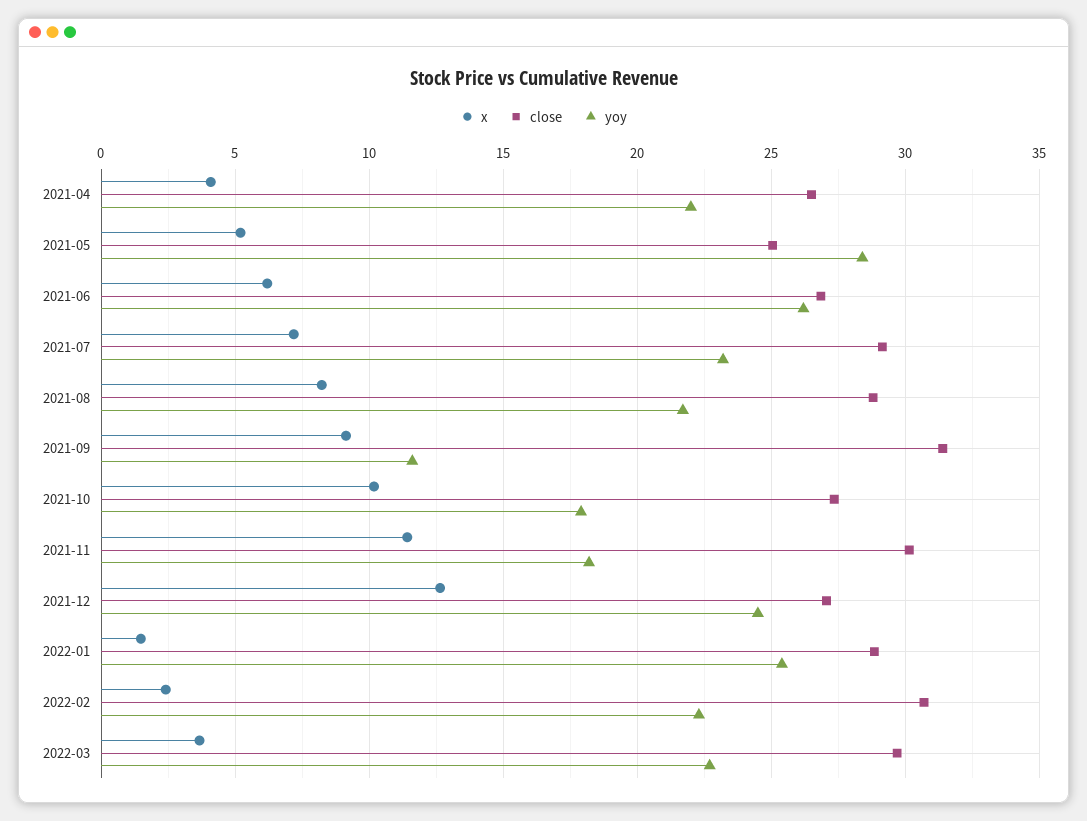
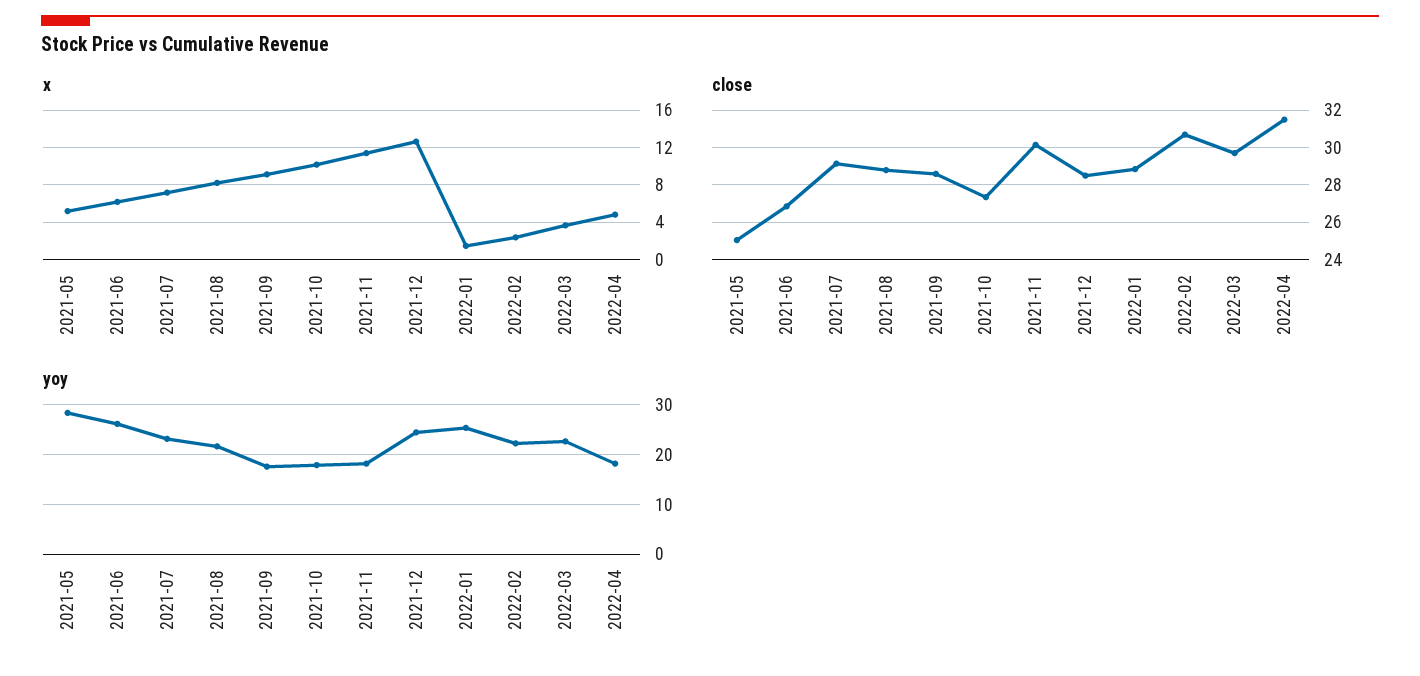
x, 2021-04: 4 -> none
close, 2021-04: 26.5 -> none
yoy, 2021-04: 22 -> none
close, 2021-09: 31.5 -> 28.5
yoy, 2021-09: 11.5 -> 18
close, 2021-12: 27 -> 28.5
x, 2022-04: none -> 5
close, 2022-04: none -> 31.5
yoy, 2022-04: none -> 18

